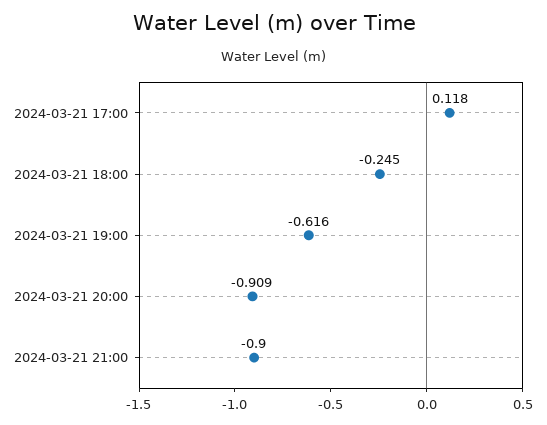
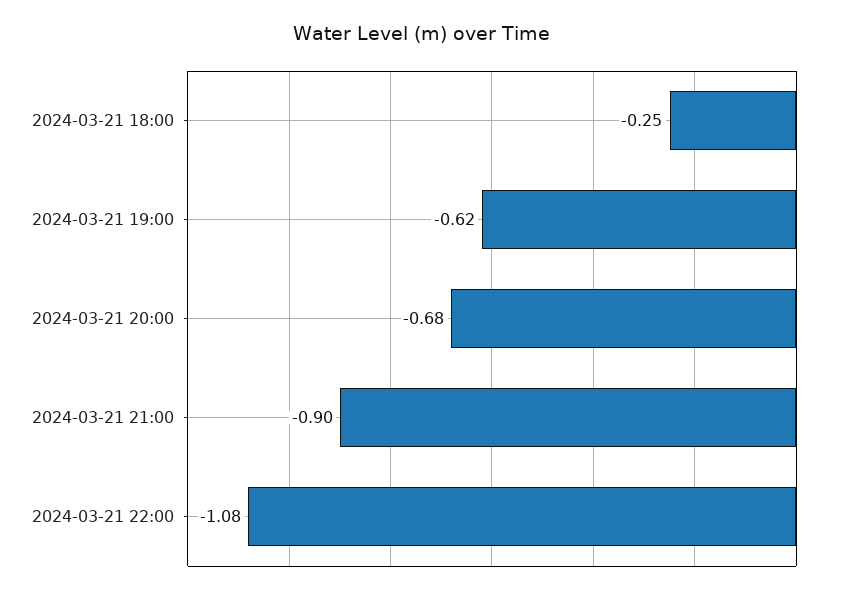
2024-03-21 17:00: 0.118 -> none
2024-03-21 20:00: -0.909 -> -0.68
2024-03-21 22:00: none -> -1.08

